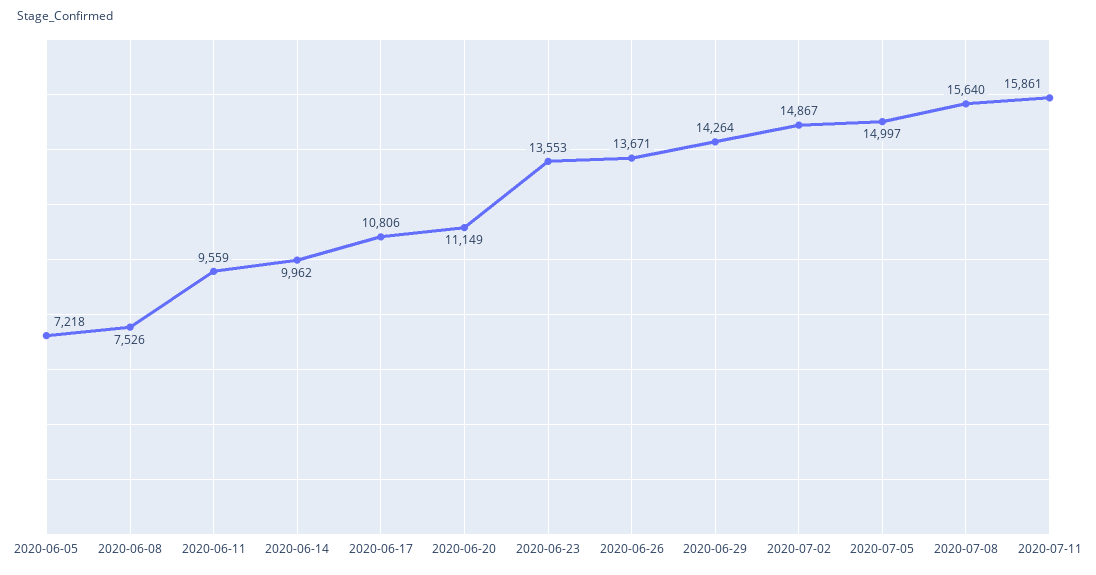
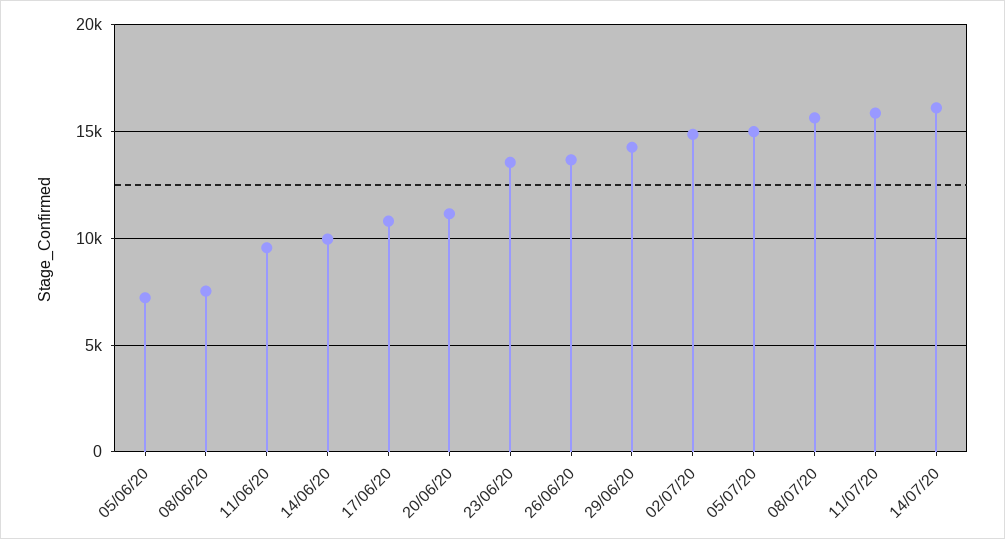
14/07/20: none -> 16000

